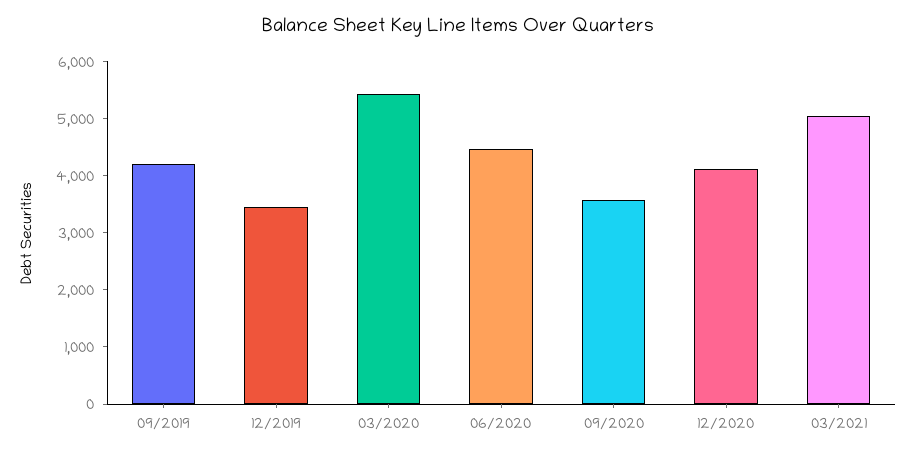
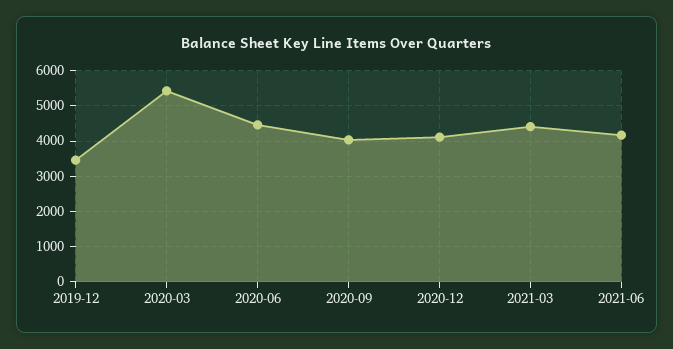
09/2019: 4200 -> none
09/2020: 3600 -> 4000
03/2021: 5000 -> 4400
2021-06: none -> 4200

